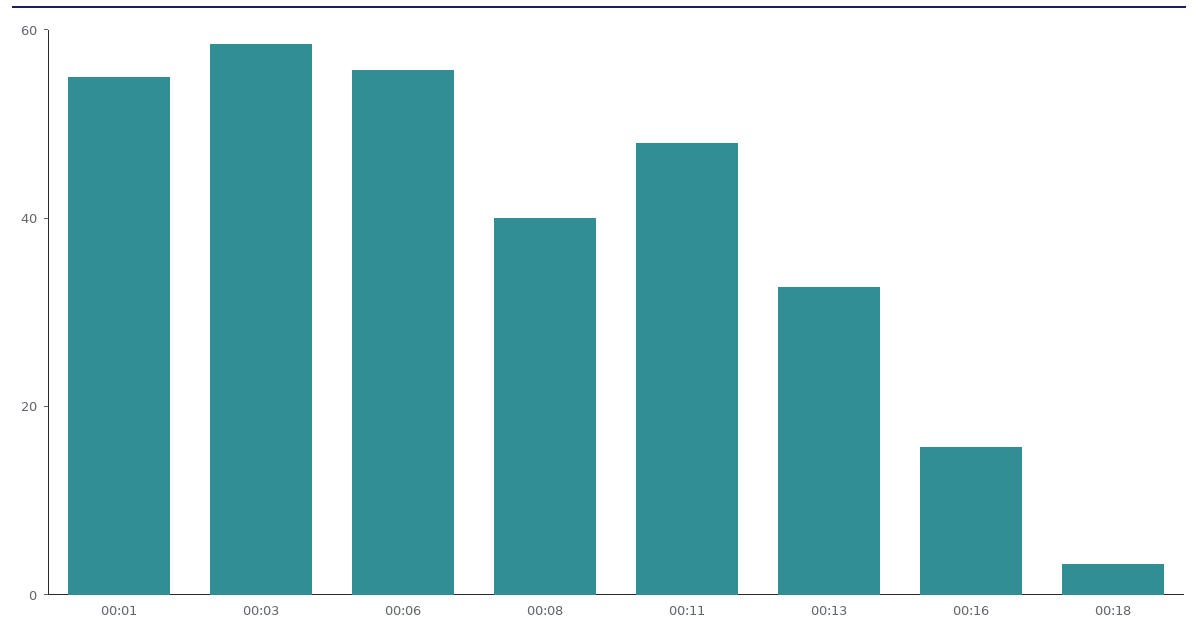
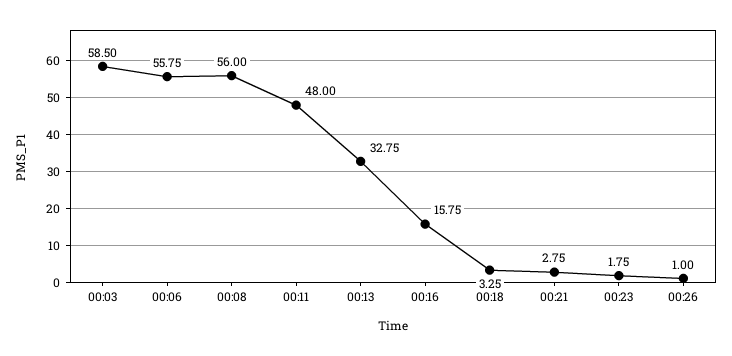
00:01: 55 -> none
00:08: 40 -> 56
00:21: none -> 2.75
00:23: none -> 1.75
00:26: none -> 1

